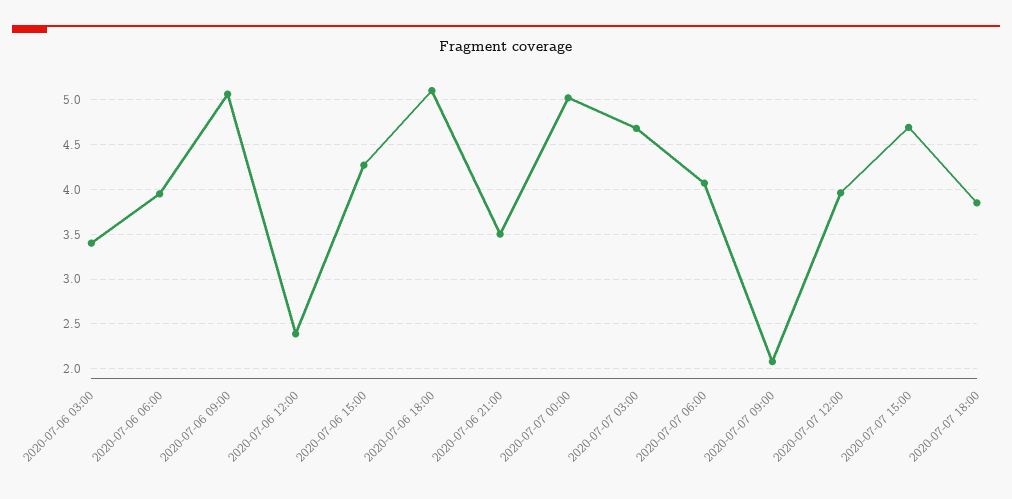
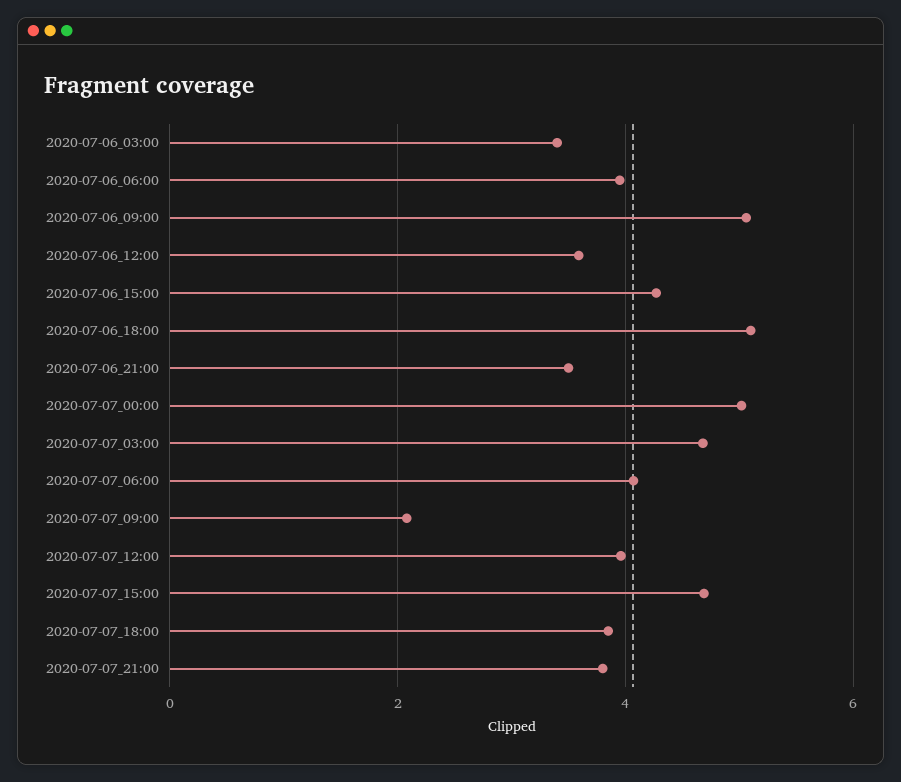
2020-07-06 12:00: 2.4 -> 3.6
2020-07-07_21:00: none -> 3.8

